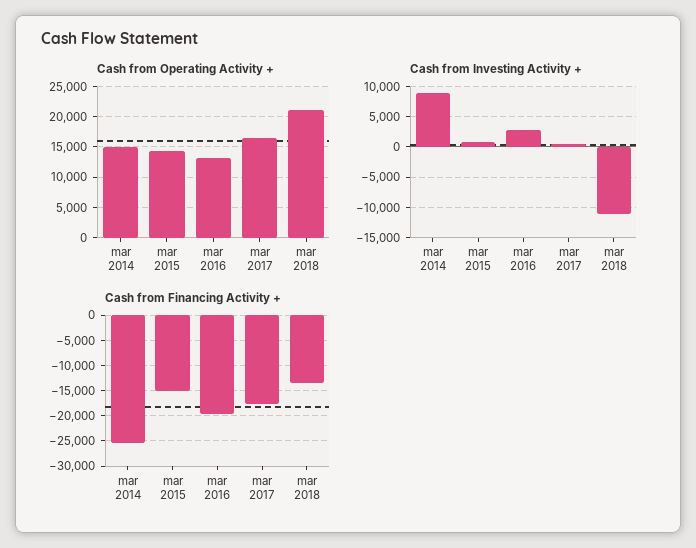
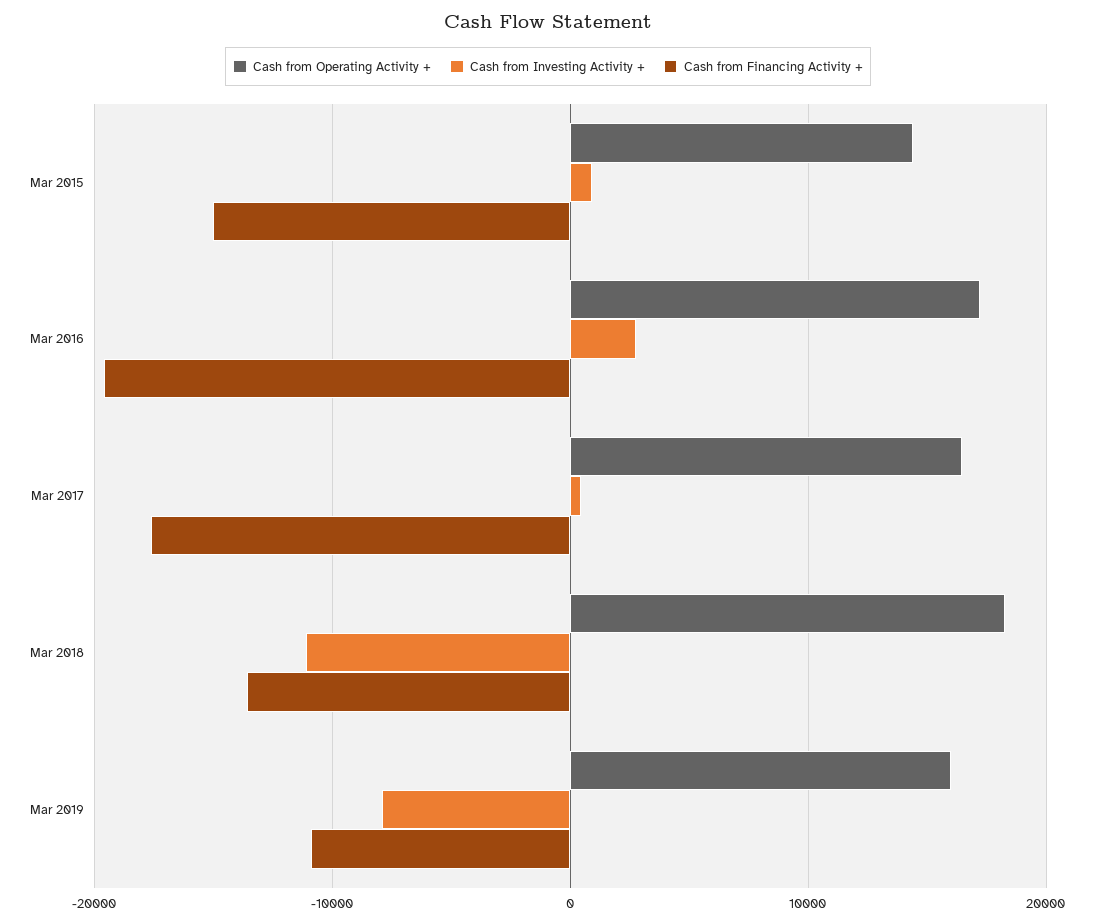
Cash from Operating Activity +, mar 2014: 15000 -> none
Cash from Operating Activity +, mar 2016: 13000 -> 17000
Cash from Operating Activity +, mar 2018: 21000 -> 18000
Cash from Investing Activity +, mar 2014: 9000 -> none
Cash from Financing Activity +, mar 2014: -25000 -> none
Cash from Operating Activity +, Mar 2019: none -> 16000
Cash from Investing Activity +, Mar 2019: none -> -8000
Cash from Financing Activity +, Mar 2019: none -> -11000

